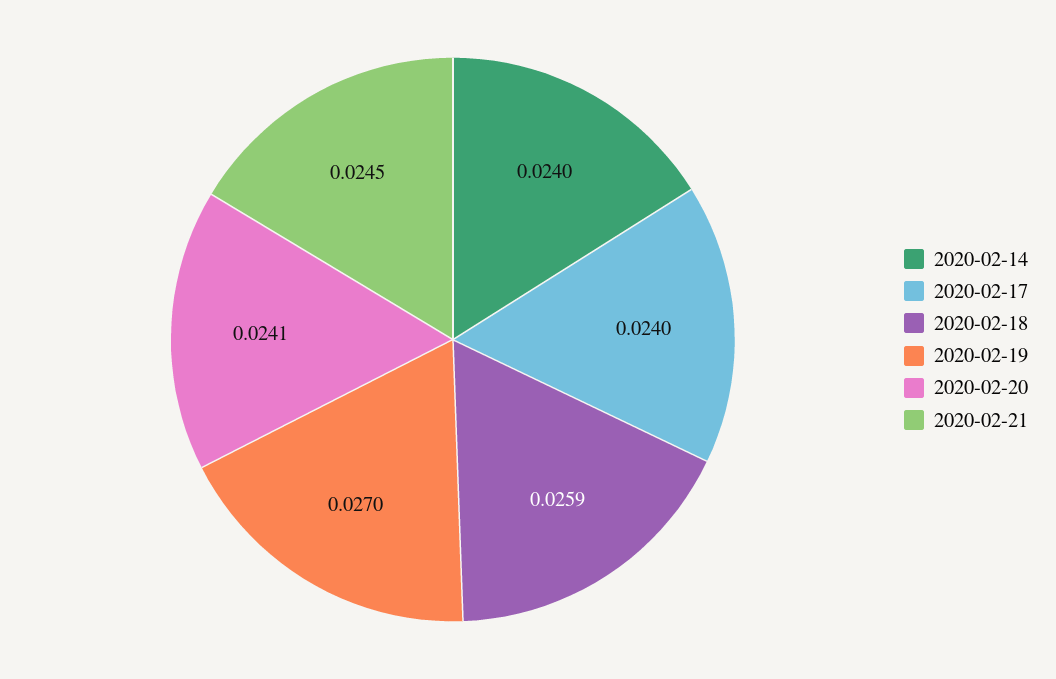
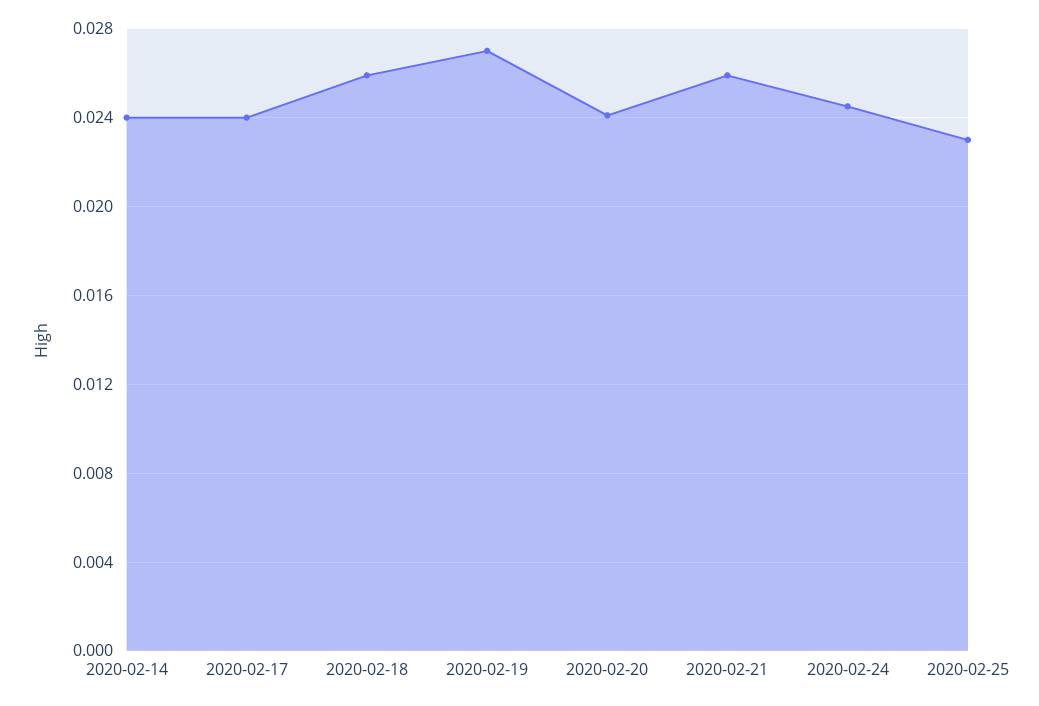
2020-02-21: 0.0245 -> 0.026
2020-02-24: none -> 0.0245
2020-02-25: none -> 0.023

